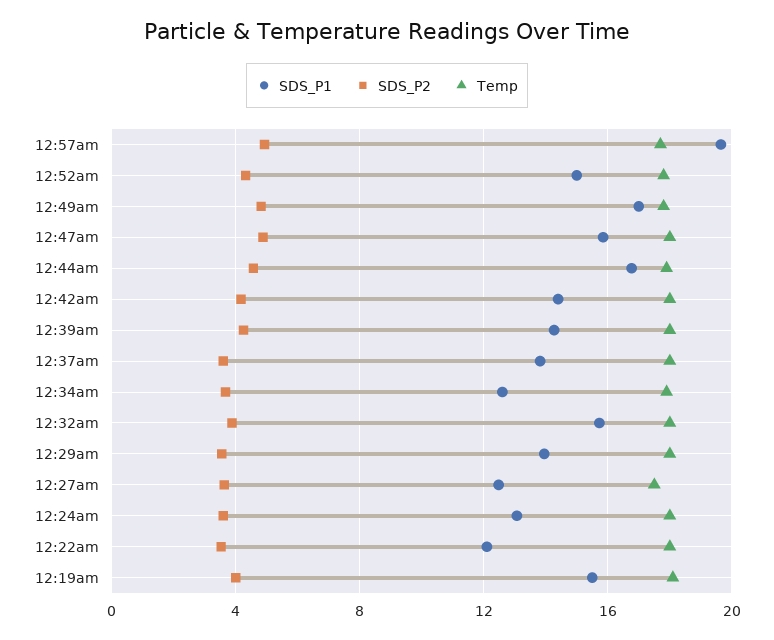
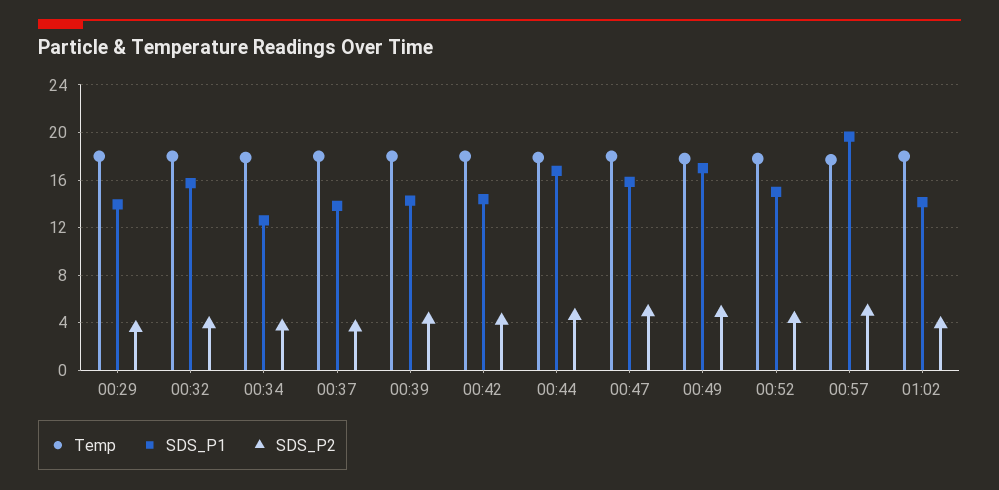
SDS_P1, 12:27am: 12.5 -> none
SDS_P2, 12:27am: 3.5 -> none
Temp, 12:27am: 17.5 -> none
SDS_P1, 12:24am: 13 -> none
SDS_P2, 12:24am: 3.5 -> none
Temp, 12:24am: 18 -> none
SDS_P1, 12:22am: 12 -> none
SDS_P2, 12:22am: 3.5 -> none
Temp, 12:22am: 18 -> none
SDS_P1, 12:19am: 15.5 -> none
SDS_P2, 12:19am: 4 -> none
Temp, 12:19am: 18 -> none
Temp, 01:02: none -> 18
SDS_P1, 01:02: none -> 14
SDS_P2, 01:02: none -> 4

